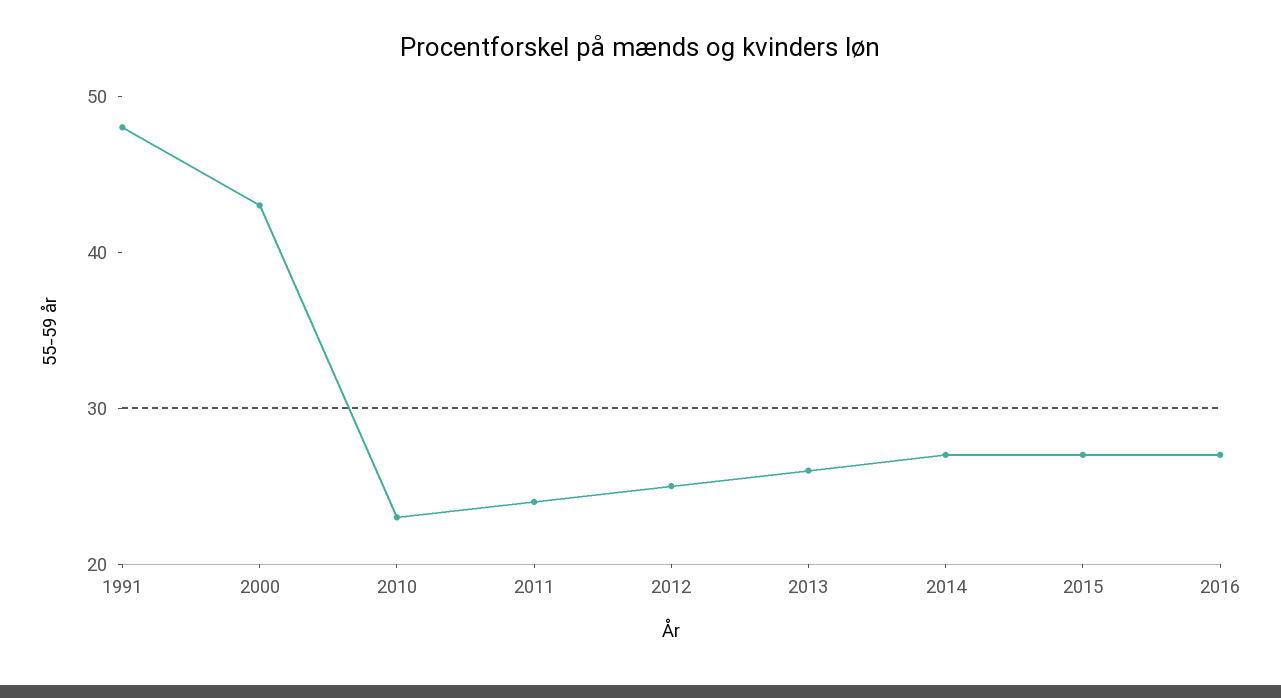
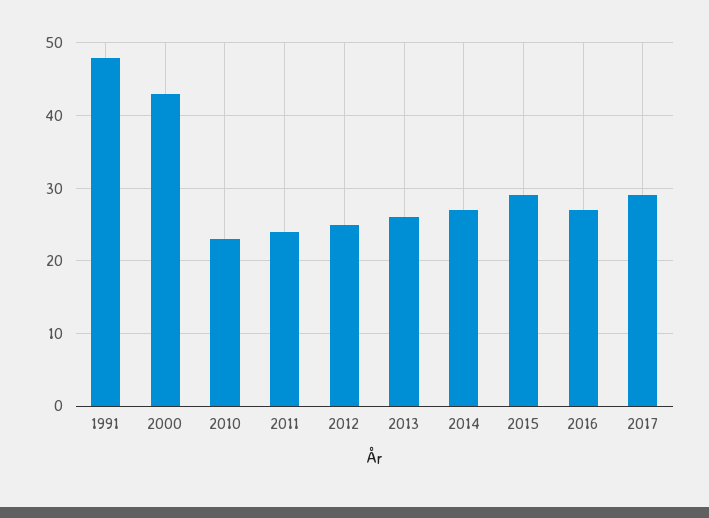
2015: 27 -> 29
2017: none -> 29

